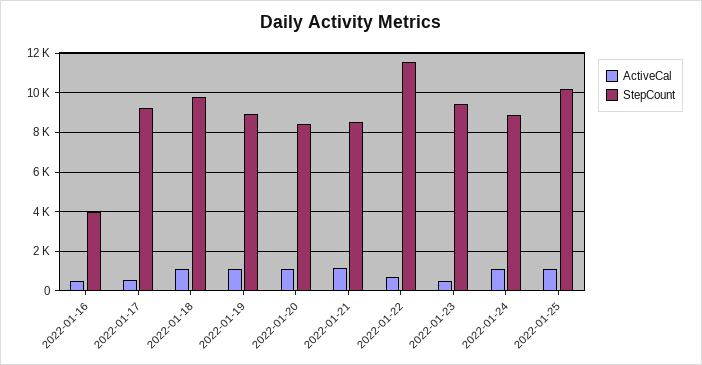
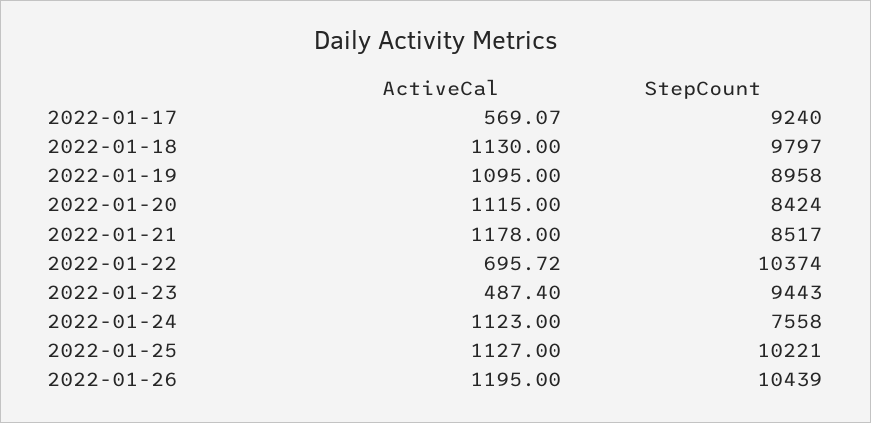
ActiveCal, 2022-01-16: 500 -> none
StepCount, 2022-01-16: 4000 -> none
StepCount, 2022-01-22: 11500 -> 10374
StepCount, 2022-01-24: 9000 -> 7558
ActiveCal, 2022-01-26: none -> 1195
StepCount, 2022-01-26: none -> 10439

